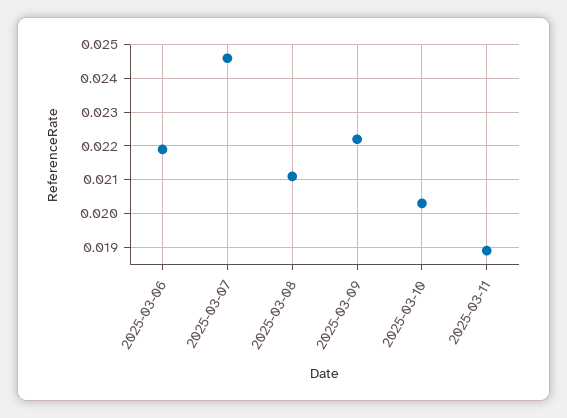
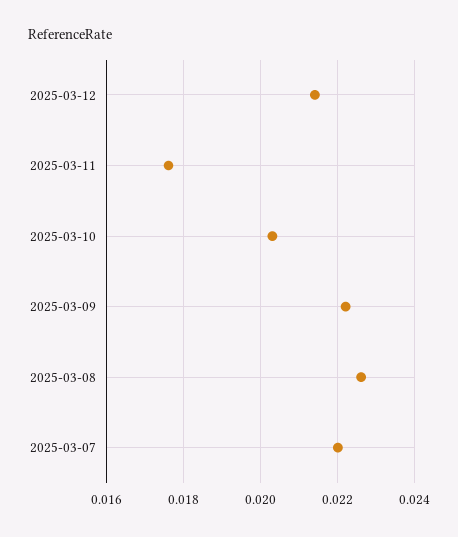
2025-03-06: 0.022 -> none
2025-03-07: 0.0245 -> 0.022
2025-03-08: 0.021 -> 0.0225
2025-03-11: 0.019 -> 0.0175
2025-03-12: none -> 0.0215

